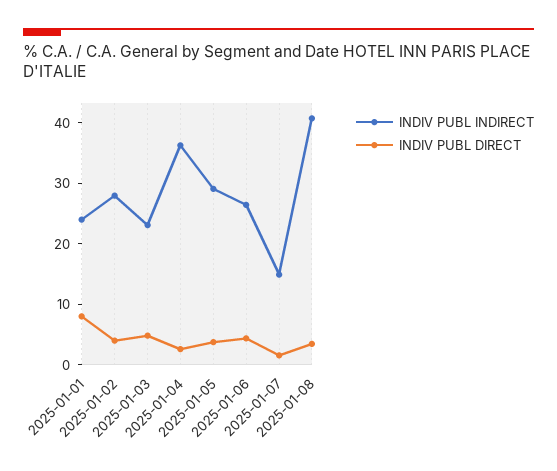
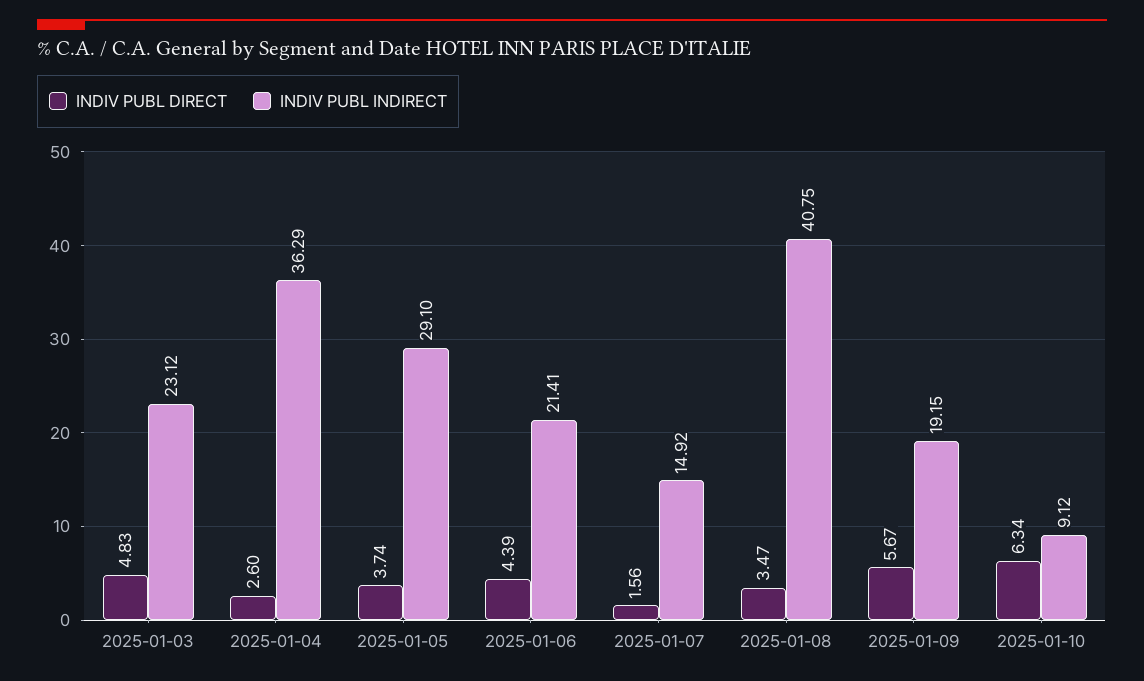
INDIV PUBL INDIRECT, 2025-01-01: 24 -> none
INDIV PUBL DIRECT, 2025-01-01: 8 -> none
INDIV PUBL INDIRECT, 2025-01-02: 28 -> none
INDIV PUBL DIRECT, 2025-01-02: 4 -> none
INDIV PUBL INDIRECT, 2025-01-06: 26 -> 21.41
INDIV PUBL DIRECT, 2025-01-09: none -> 5.67
INDIV PUBL INDIRECT, 2025-01-09: none -> 19.15
INDIV PUBL DIRECT, 2025-01-10: none -> 6.34
INDIV PUBL INDIRECT, 2025-01-10: none -> 9.12

